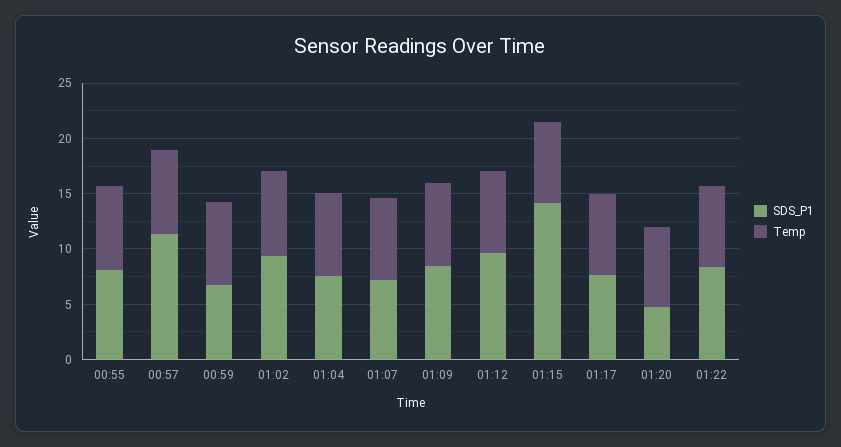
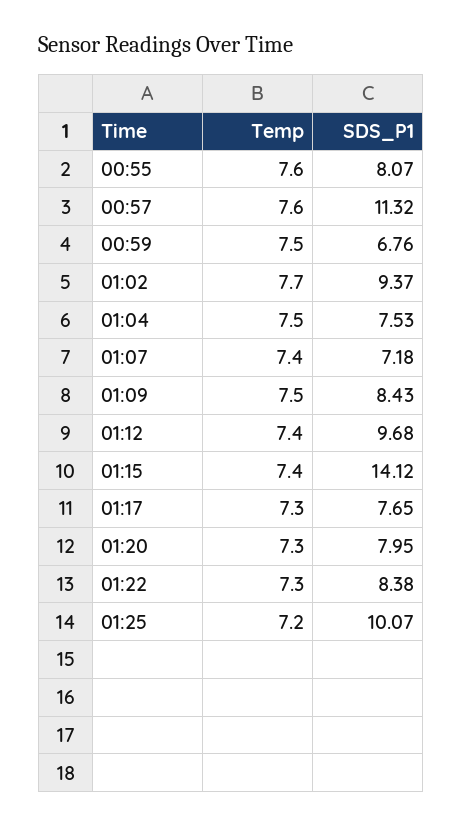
SDS_P1, 01:20: 5 -> 7.95
Temp, 01:25: none -> 7.2
SDS_P1, 01:25: none -> 10.07

